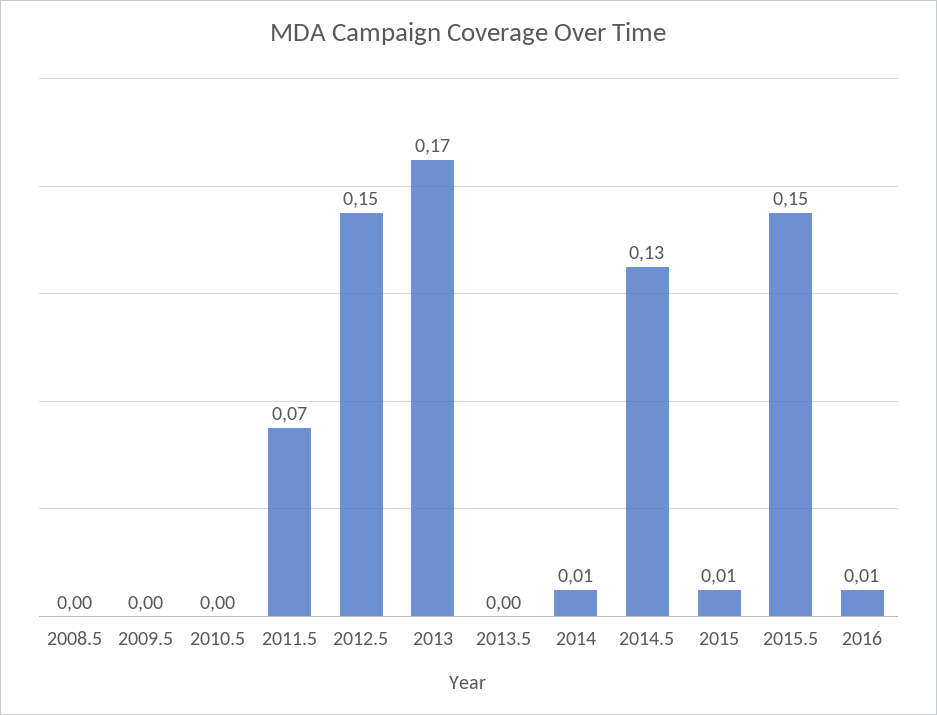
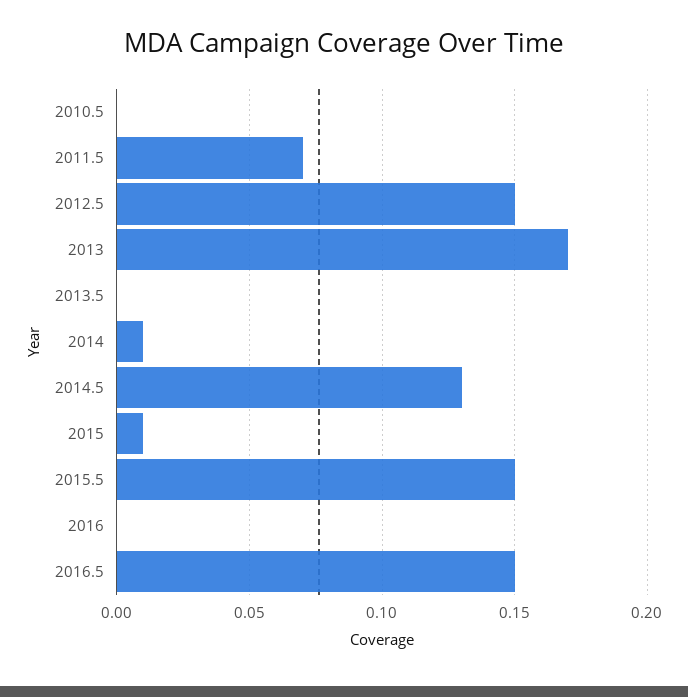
2008.5: 0 -> none
2009.5: 0 -> none
2016: 0.01 -> 0
2016.5: none -> 0.15

